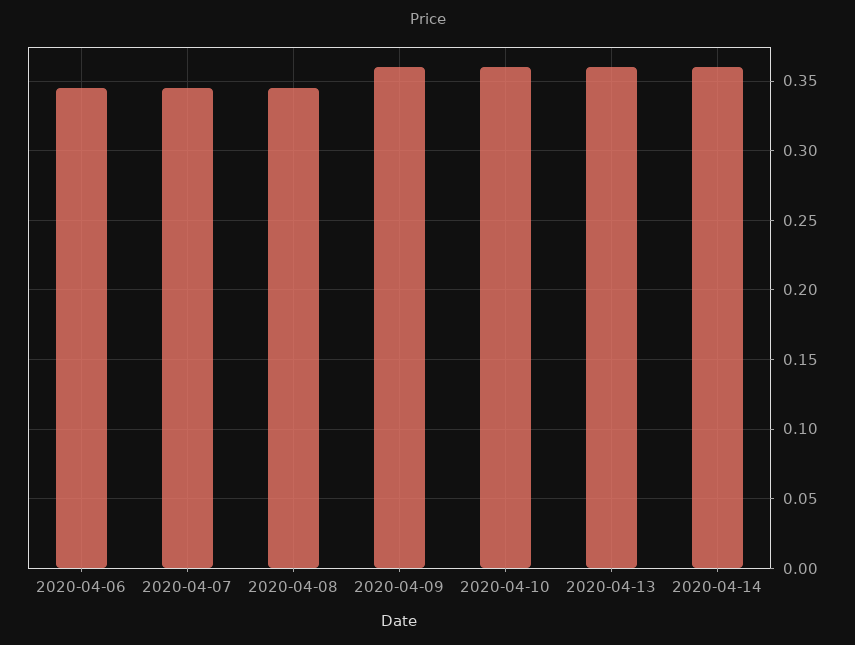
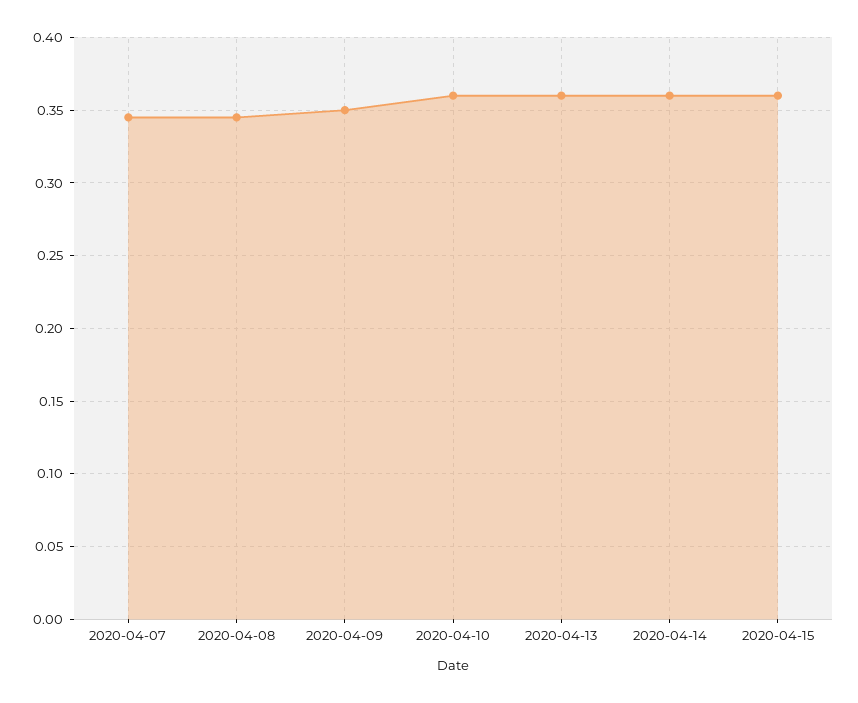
2020-04-06: 0.345 -> none
2020-04-09: 0.36 -> 0.35
2020-04-15: none -> 0.36

